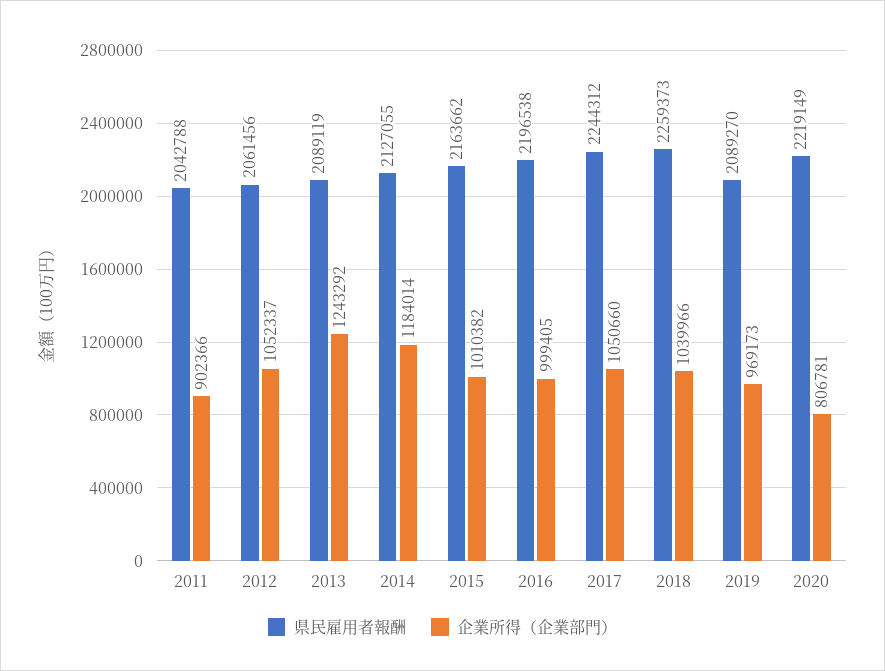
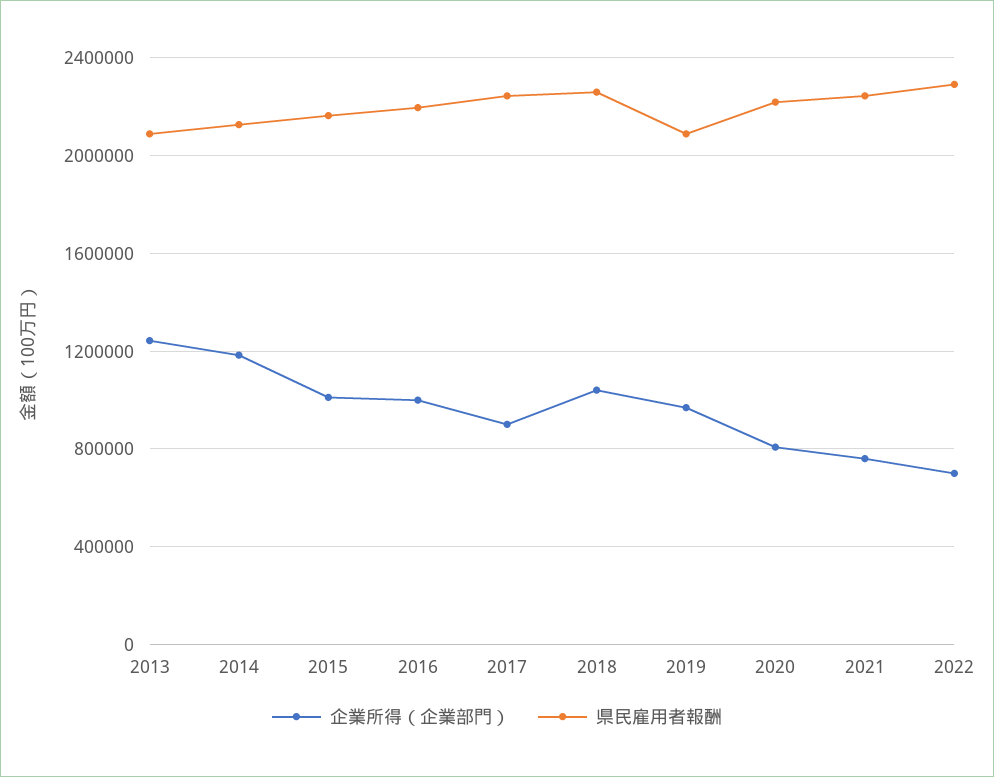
県民雇用者報酬, 2011: 2042788 -> none
企業所得（企業部門）, 2011: 902366 -> none
県民雇用者報酬, 2012: 2061456 -> none
企業所得（企業部門）, 2012: 1052337 -> none
企業所得（企業部門）, 2017: 1050660 -> 900000
企業所得（企業部門）, 2021: none -> 750000
県民雇用者報酬, 2021: none -> 2250000
企業所得（企業部門）, 2022: none -> 700000
県民雇用者報酬, 2022: none -> 2300000

